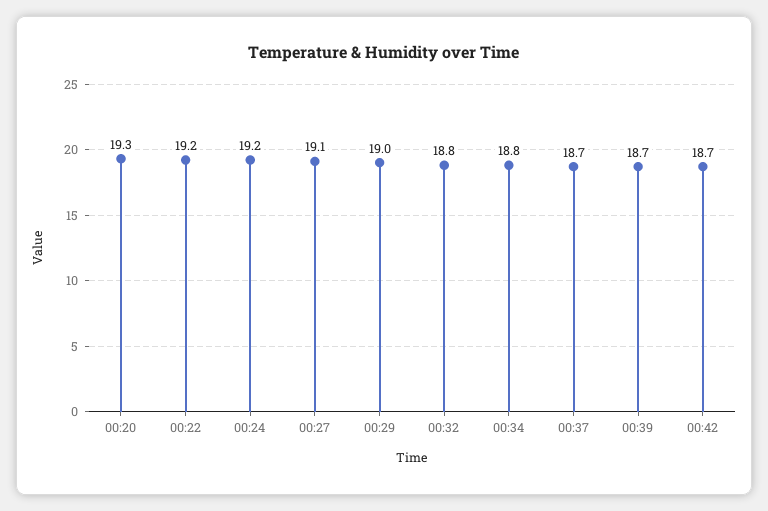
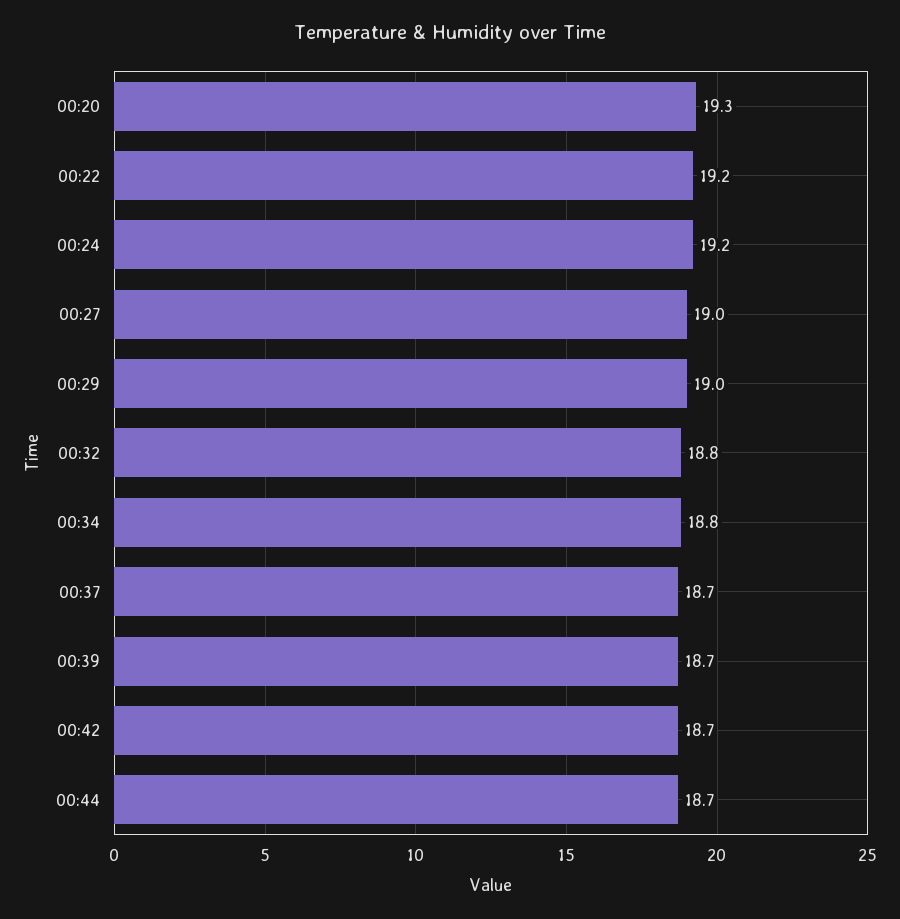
00:27: 19.1 -> 19
00:44: none -> 18.7

